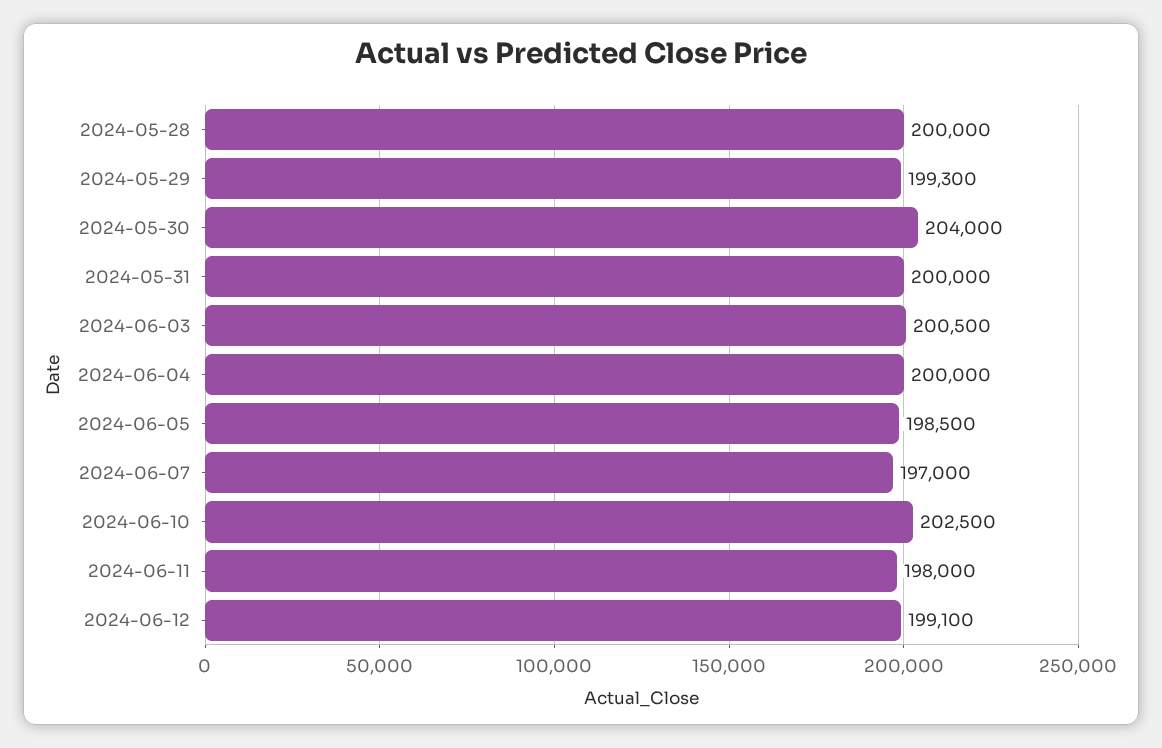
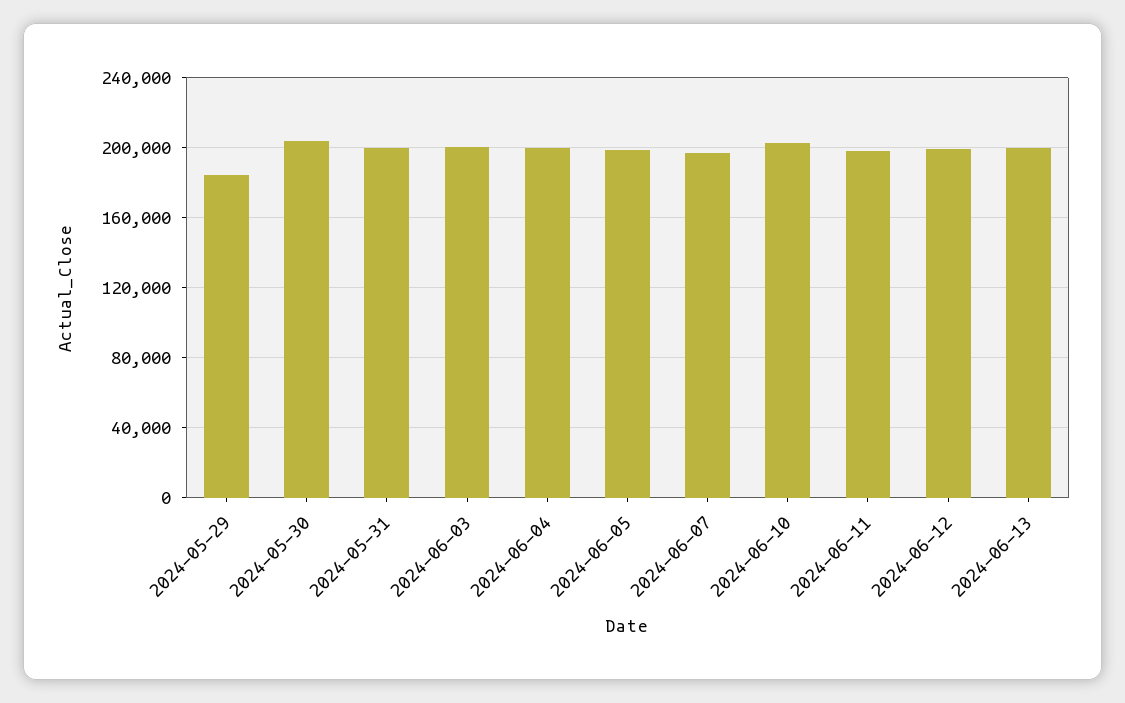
2024-05-28: 200000 -> none
2024-05-29: 199300 -> 185000
2024-06-13: none -> 200000

